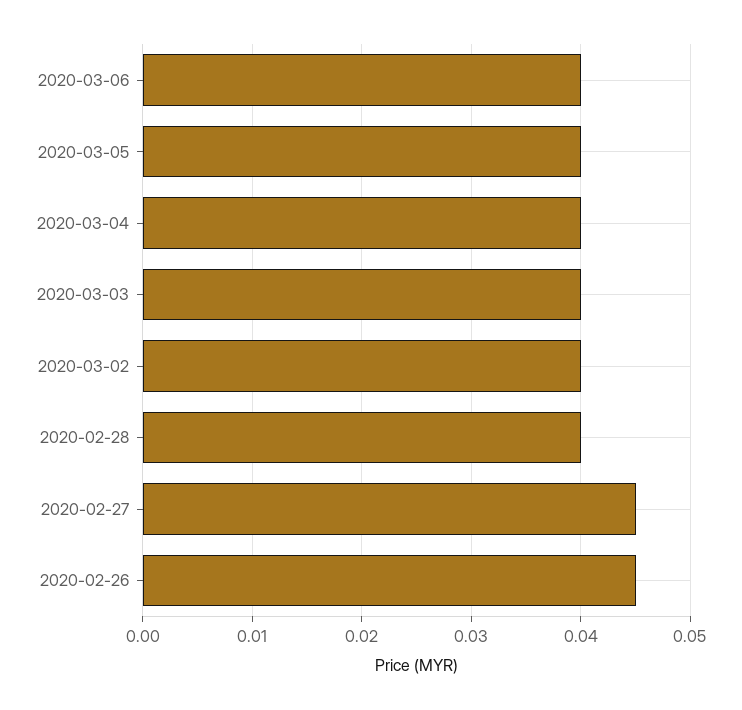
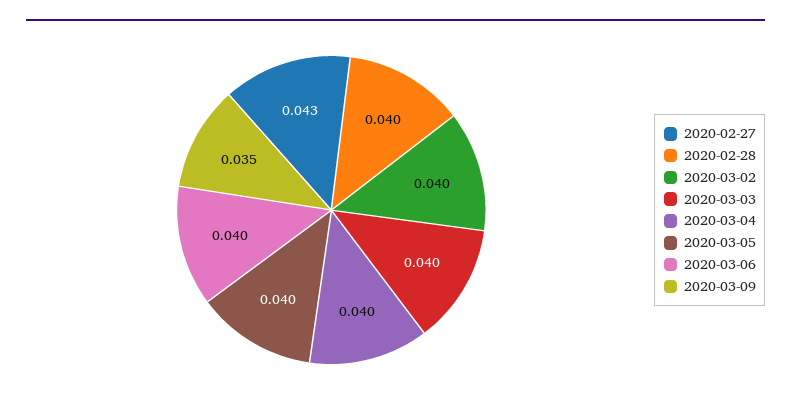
2020-02-27: 0.045 -> 0.043
2020-02-26: 0.045 -> none
2020-03-09: none -> 0.035

